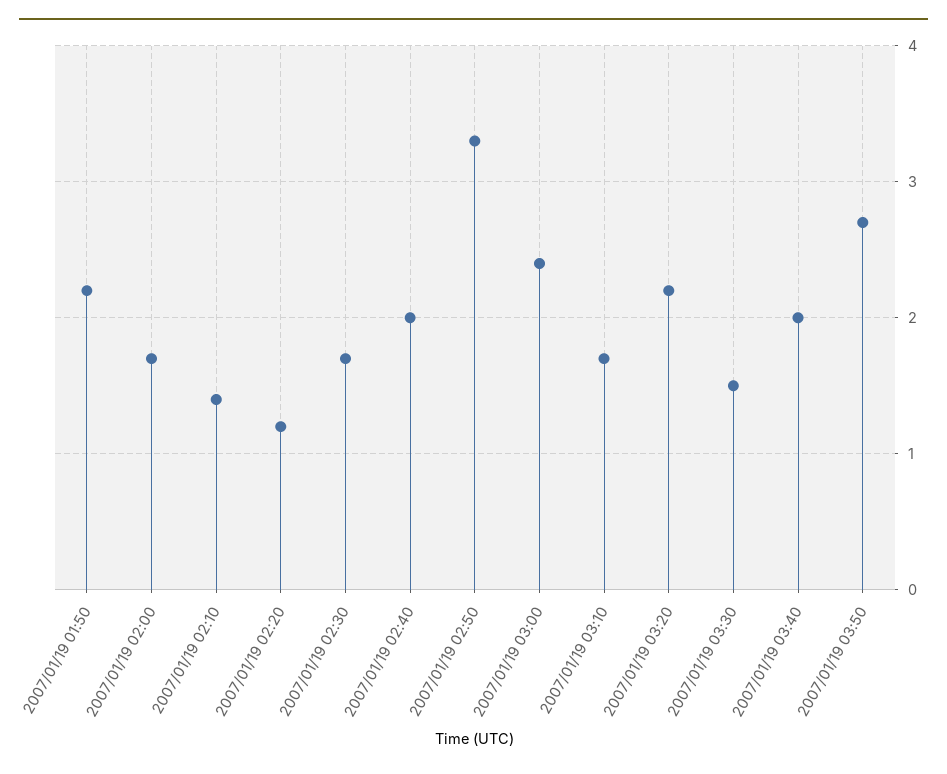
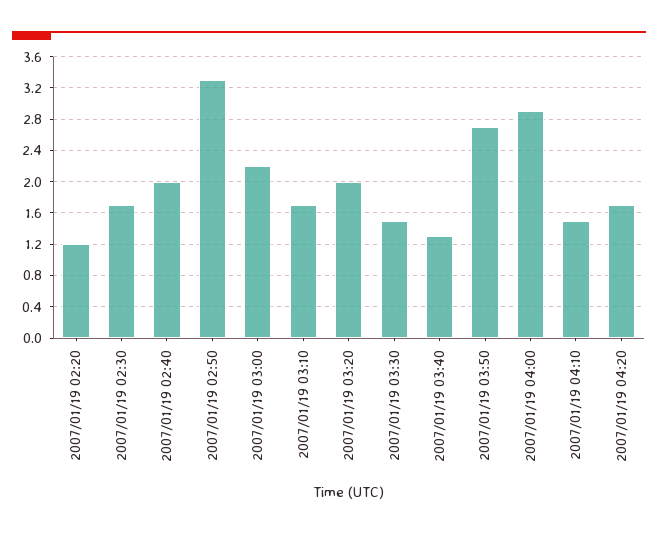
2007/01/19 01:50: 2.2 -> none
2007/01/19 02:00: 1.7 -> none
2007/01/19 02:10: 1.4 -> none
2007/01/19 03:00: 2.4 -> 2.2
2007/01/19 03:20: 2.2 -> 2
2007/01/19 03:40: 2 -> 1.3
2007/01/19 04:00: none -> 2.9
2007/01/19 04:10: none -> 1.5
2007/01/19 04:20: none -> 1.7

